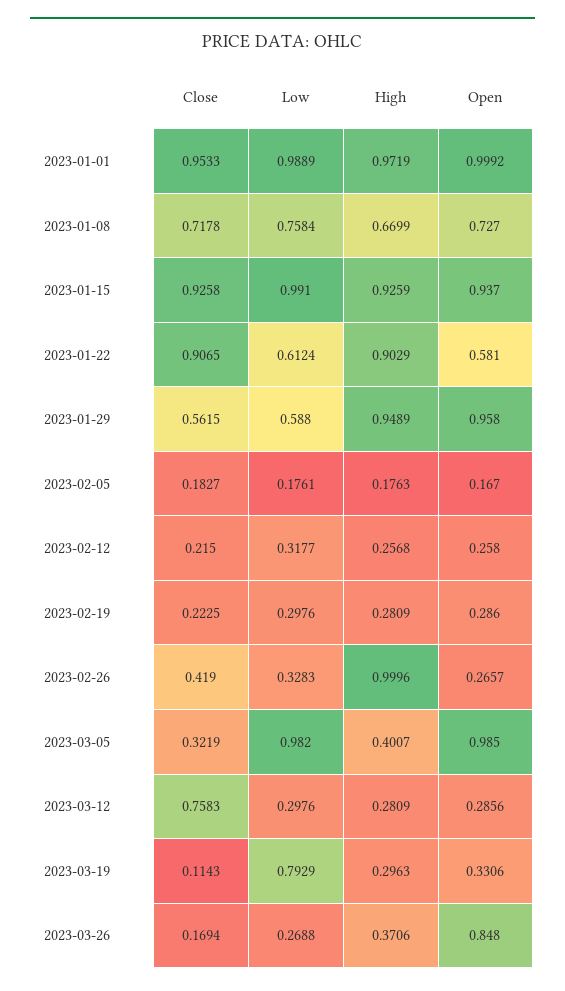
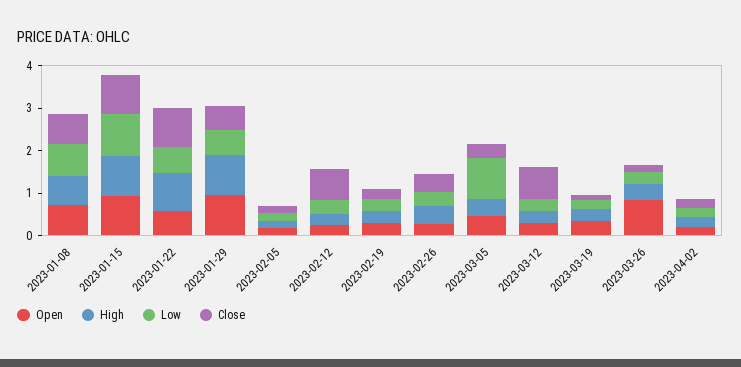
Close, 2023-01-01: 0.9533 -> none
Low, 2023-01-01: 0.9889 -> none
High, 2023-01-01: 0.9719 -> none
Open, 2023-01-01: 0.9992 -> none
Close, 2023-02-12: 0.215 -> 0.8
High, 2023-02-26: 0.9996 -> 0.4
Open, 2023-03-05: 0.985 -> 0.4
Low, 2023-03-19: 0.7929 -> 0.2
Open, 2023-04-02: none -> 0.2
High, 2023-04-02: none -> 0.2
Low, 2023-04-02: none -> 0.2
Close, 2023-04-02: none -> 0.2

